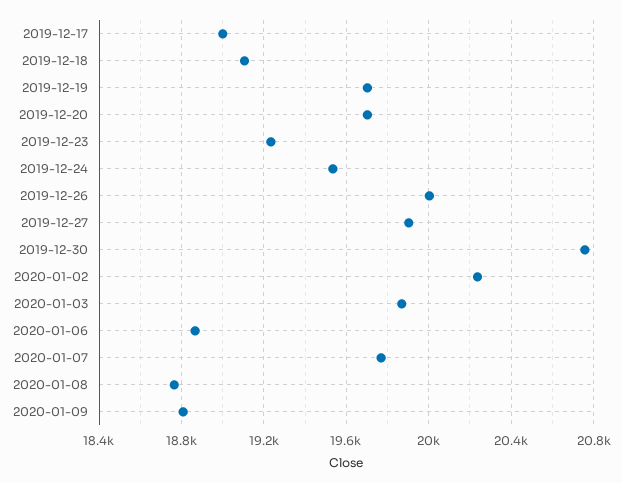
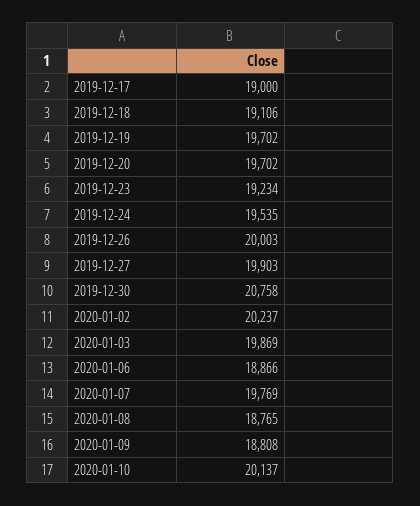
2020-01-10: none -> 20137

